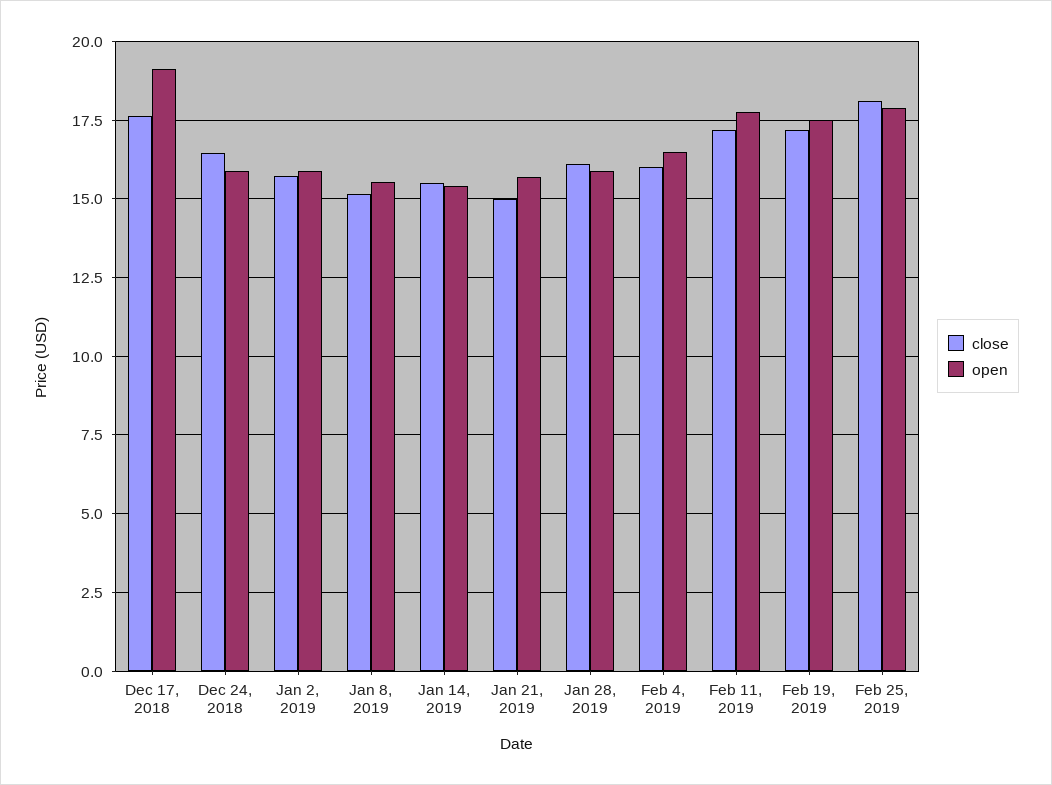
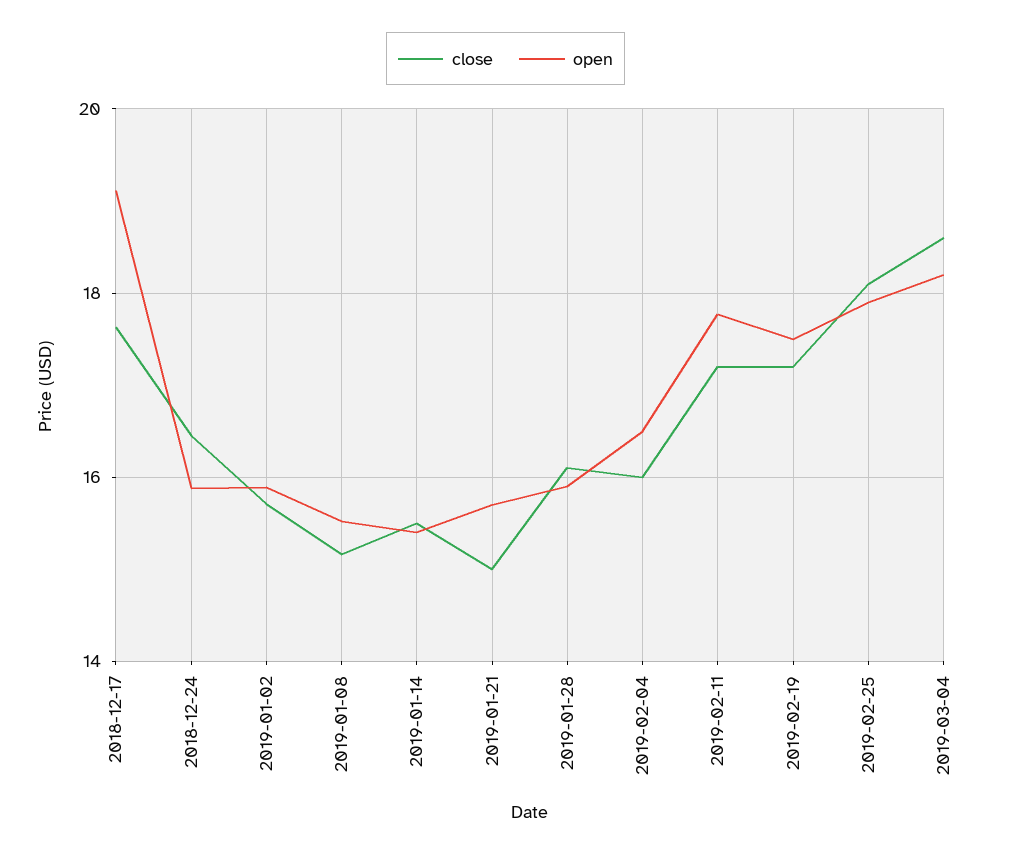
close, 2019-03-04: none -> 18.6
open, 2019-03-04: none -> 18.2

